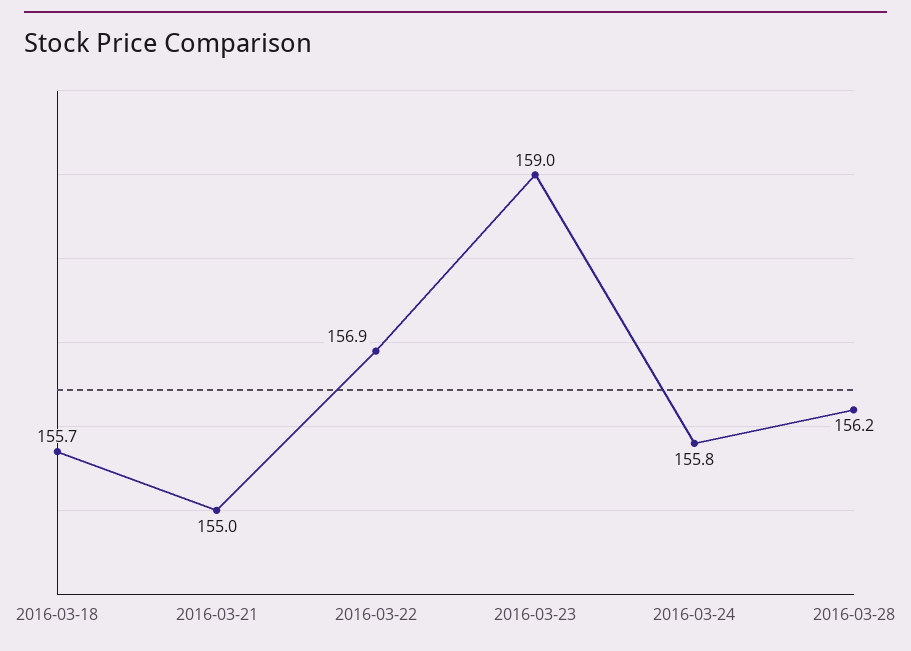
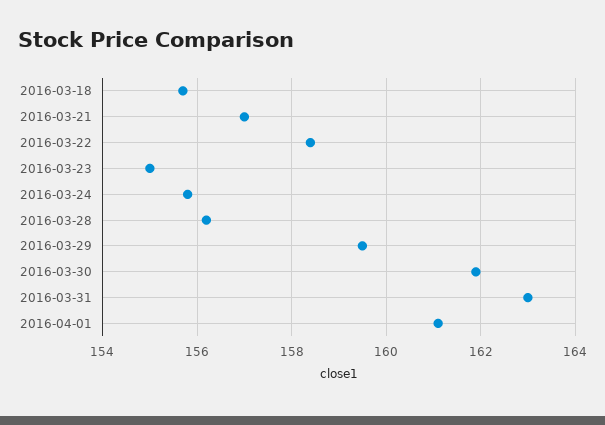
2016-03-21: 155 -> 157
2016-03-22: 156.9 -> 158.5
2016-03-23: 159 -> 155
2016-03-29: none -> 159.5
2016-03-30: none -> 162
2016-03-31: none -> 163
2016-04-01: none -> 161

